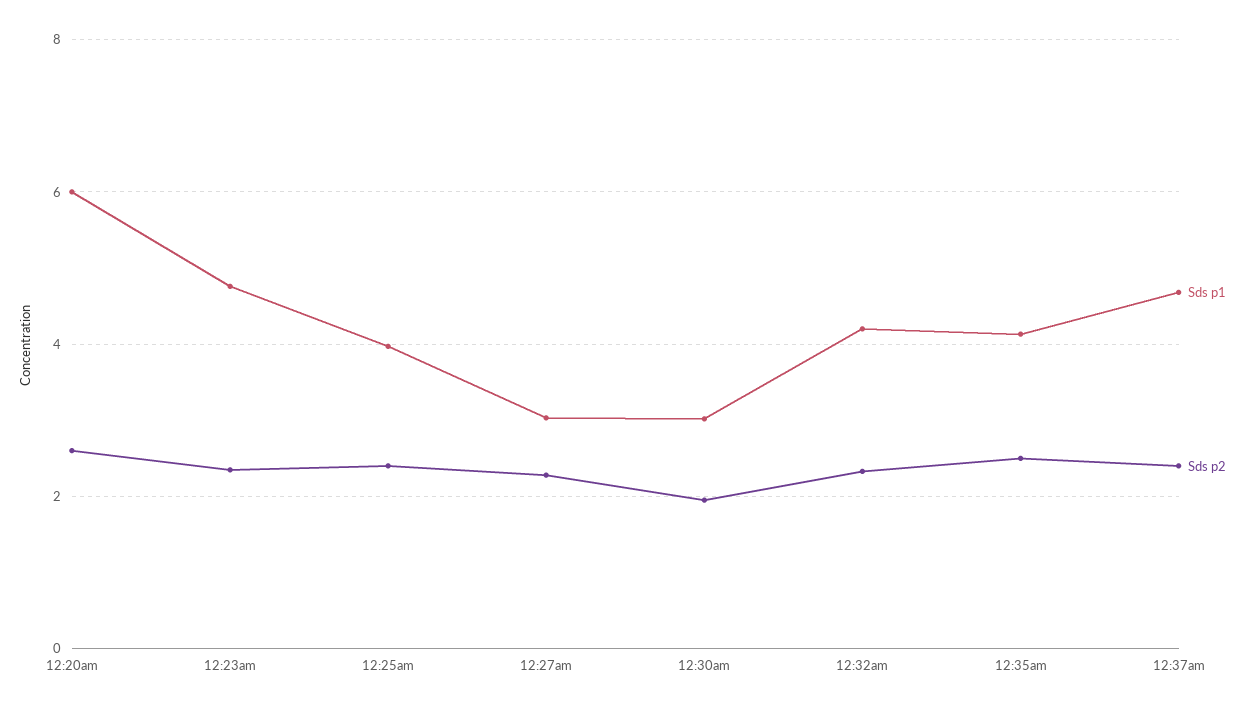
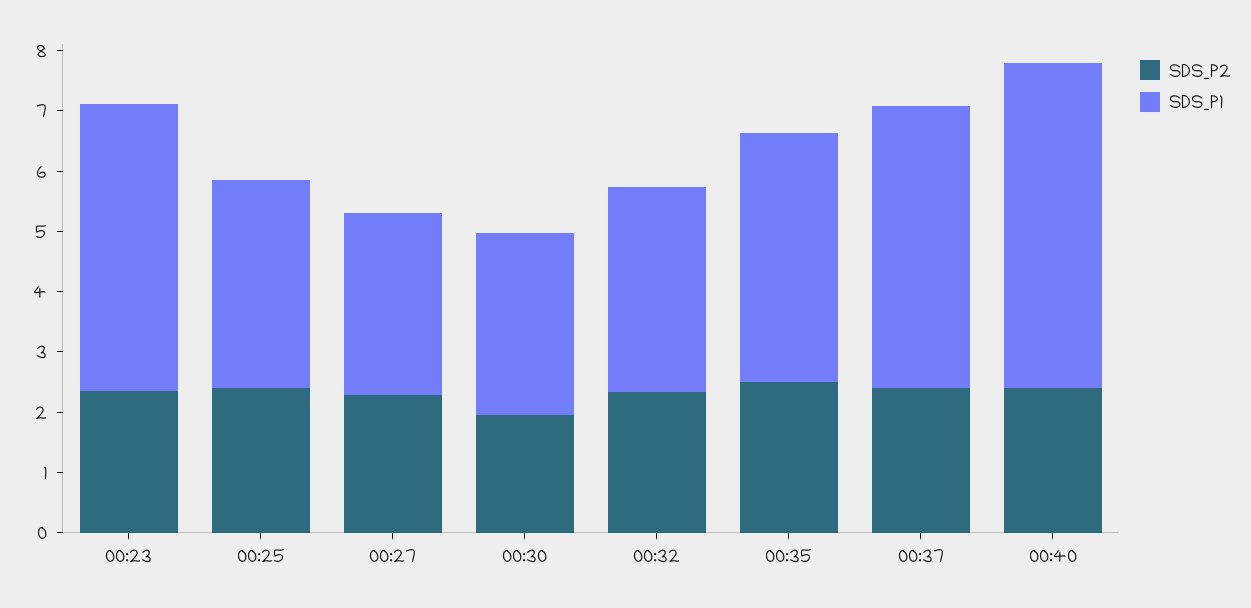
Sds p1, 12:20am: 6 -> none
Sds p2, 12:20am: 2.6 -> none
Sds p1, 12:25am: 4 -> 3.4
Sds p1, 12:32am: 4.2 -> 3.4
Sds p2, 00:40: none -> 2.4
Sds p1, 00:40: none -> 5.4

